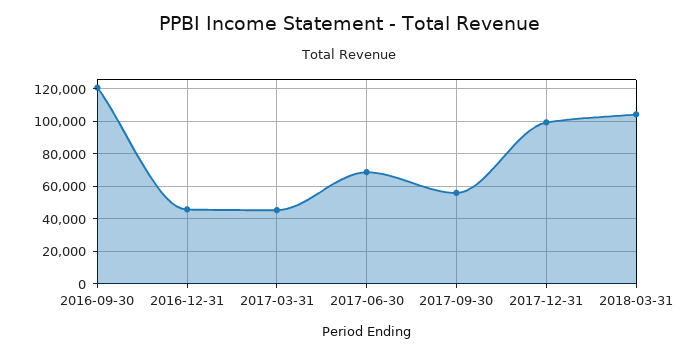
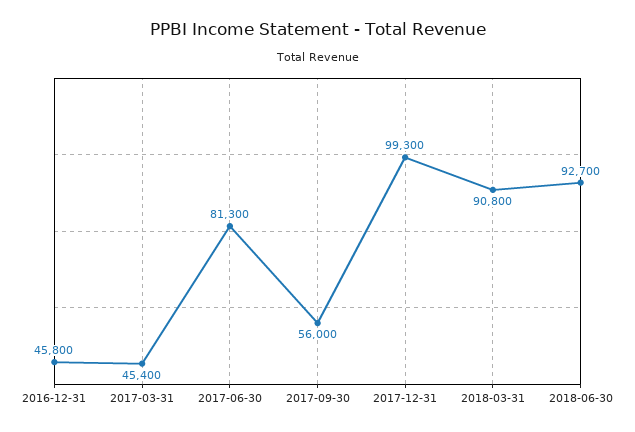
2016-09-30: 120000 -> none
2017-06-30: 70000 -> 81300
2018-03-31: 105000 -> 90800
2018-06-30: none -> 92700

